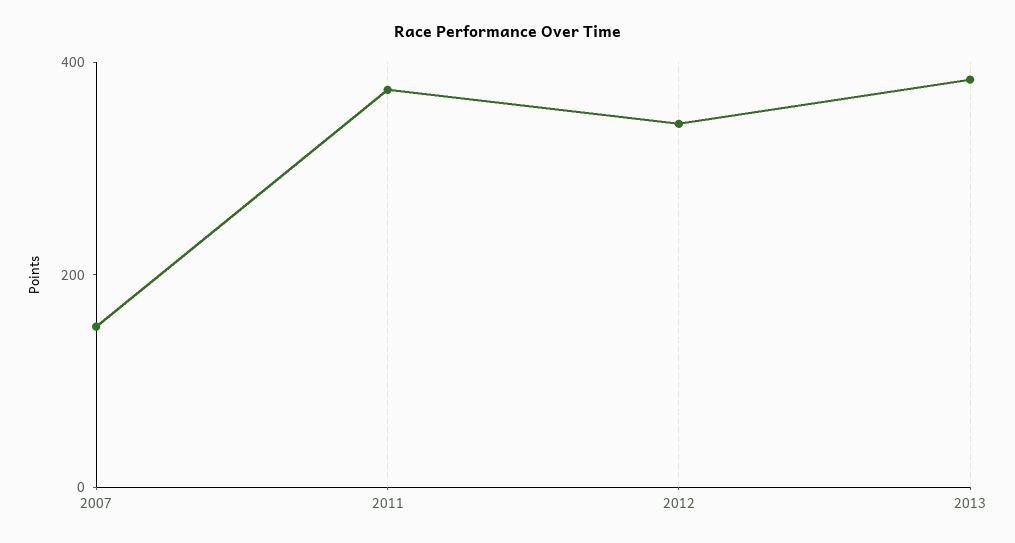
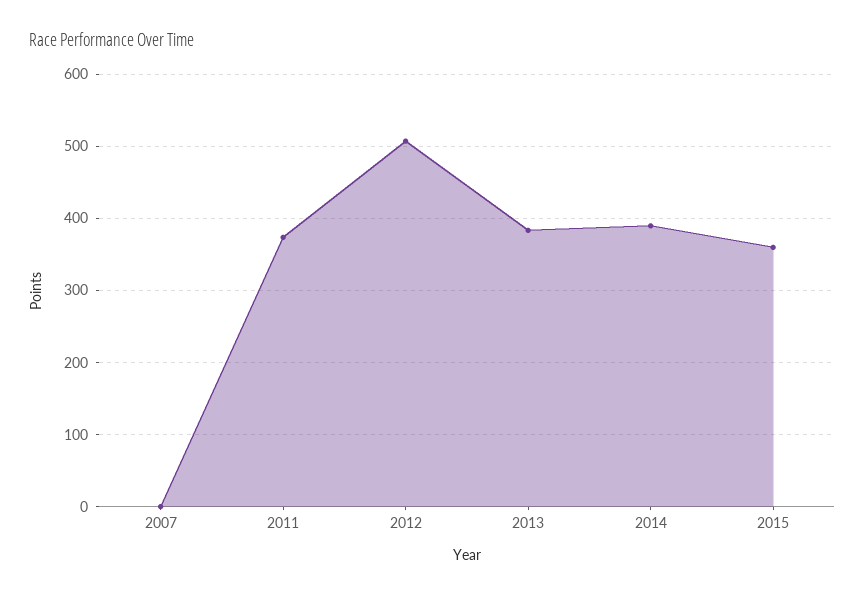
2007: 150 -> 0
2012: 350 -> 510
2014: none -> 390
2015: none -> 360

